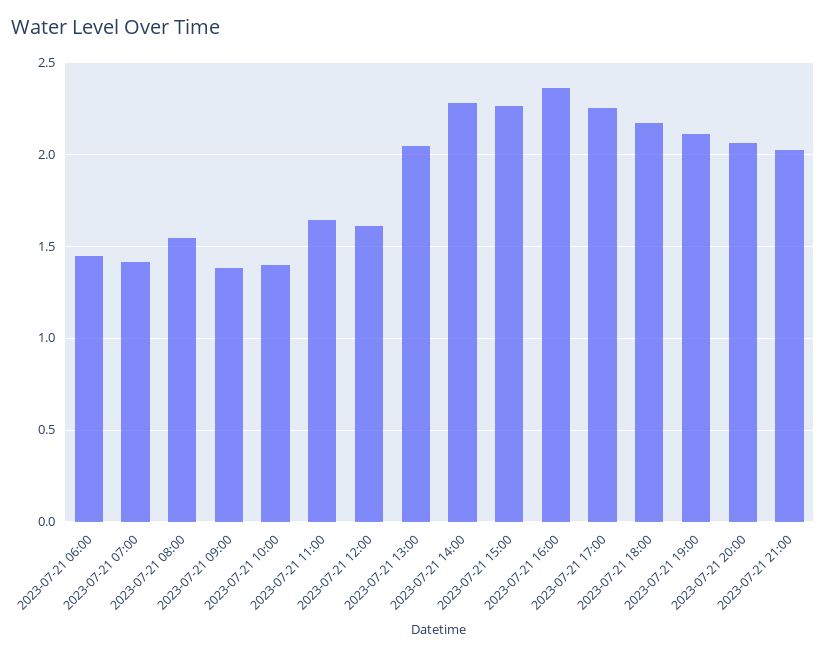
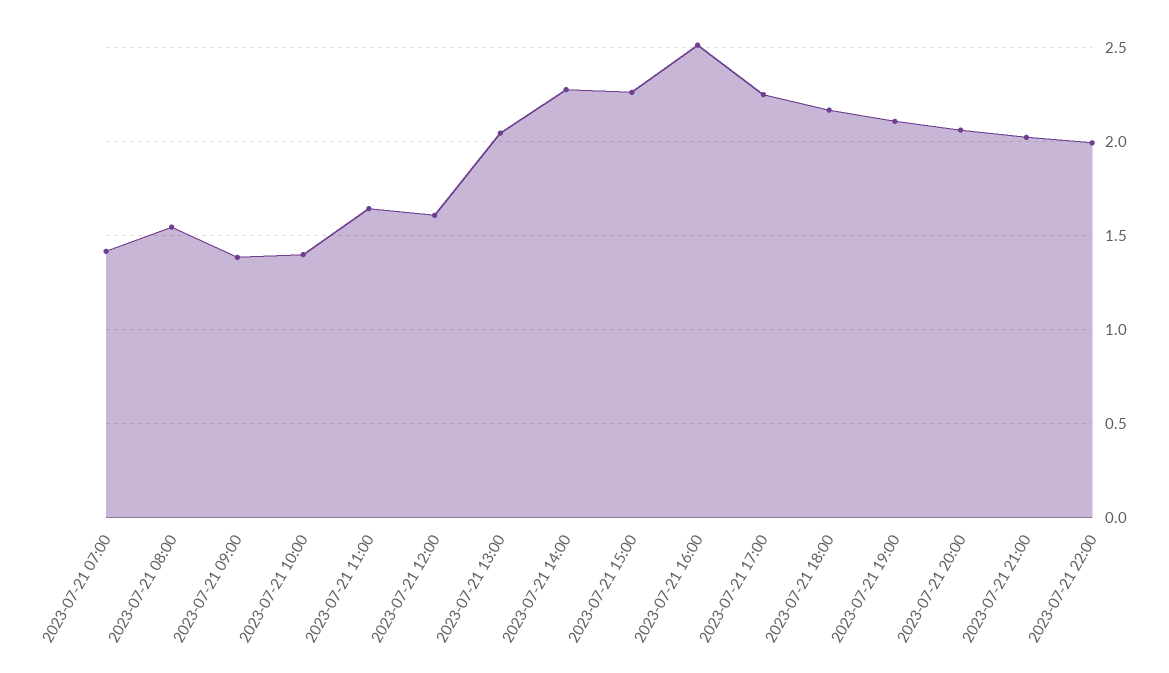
2023-07-21 06:00: 1.45 -> none
2023-07-21 16:00: 2.35 -> 2.5
2023-07-21 22:00: none -> 2

